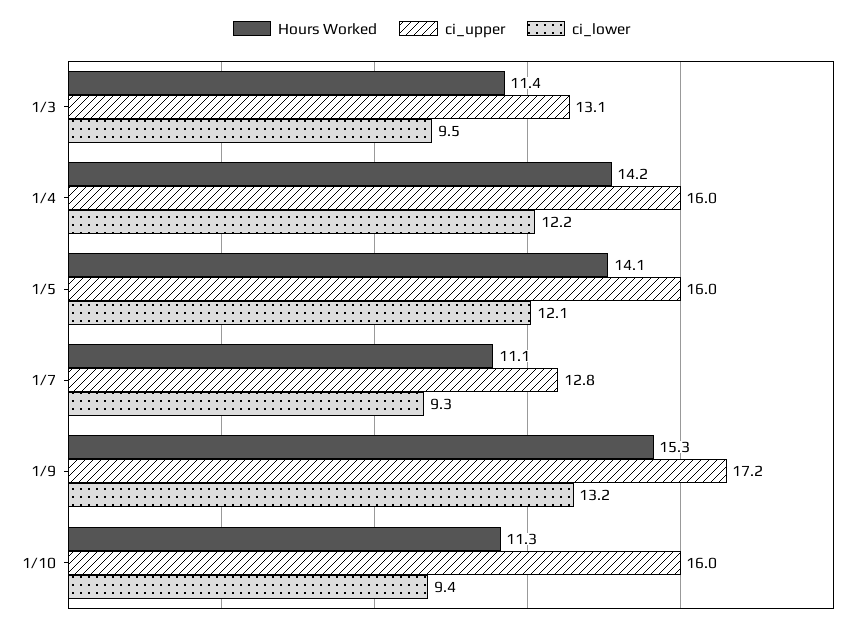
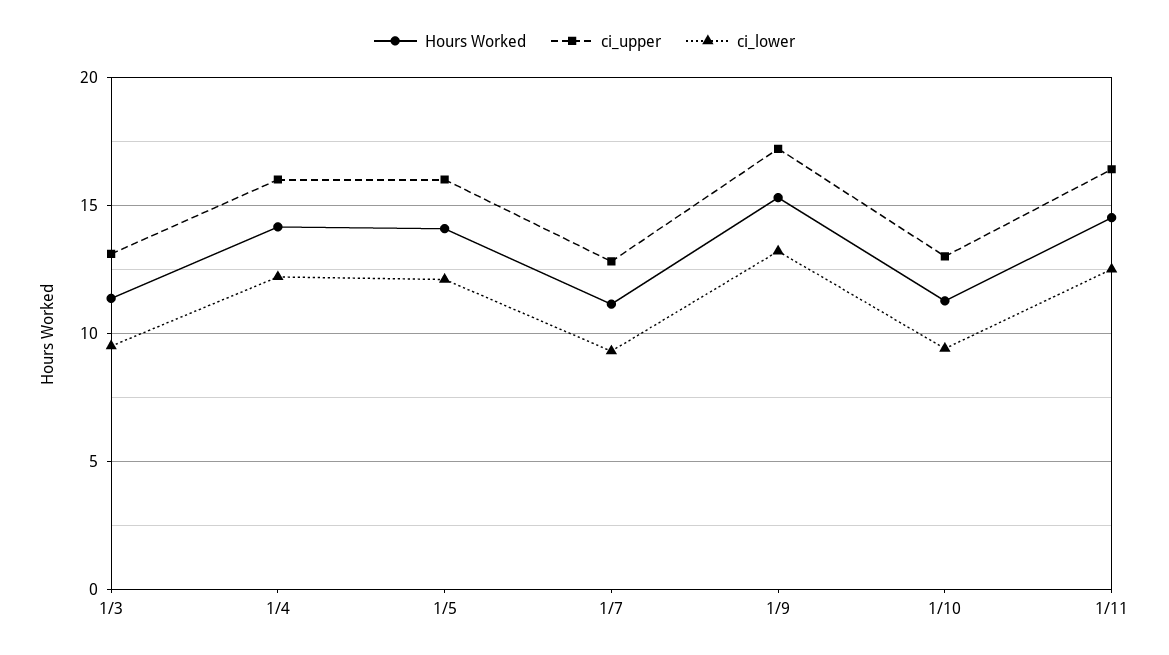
ci_upper, 1/10: 16 -> 13
Hours Worked, 1/11: none -> 14.5
ci_upper, 1/11: none -> 16.5
ci_lower, 1/11: none -> 12.5

